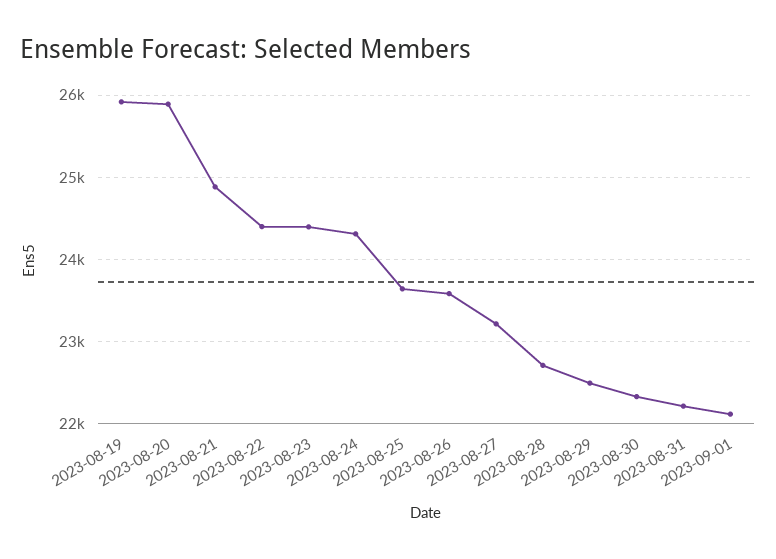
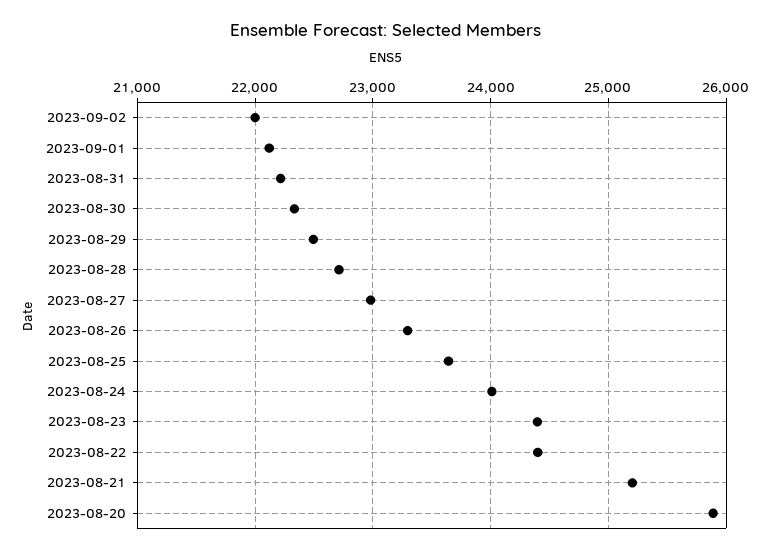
2023-08-19: 25900 -> none
2023-08-21: 24900 -> 25200
2023-08-24: 24300 -> 24000
2023-08-26: 23600 -> 23300
2023-08-27: 23200 -> 23000
2023-09-02: none -> 22000

